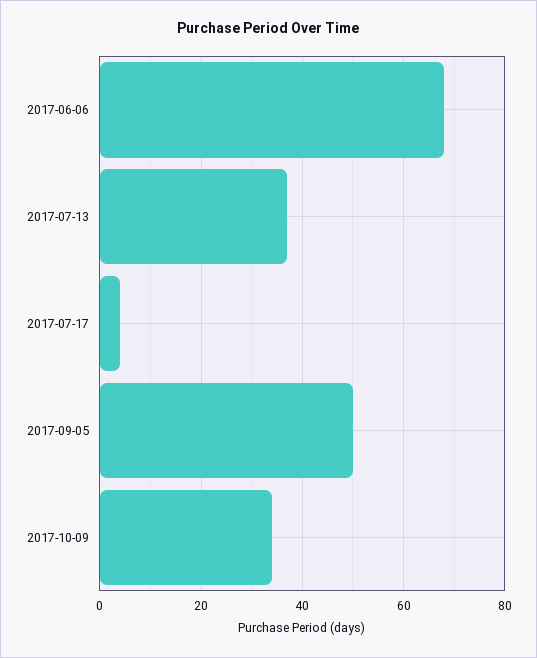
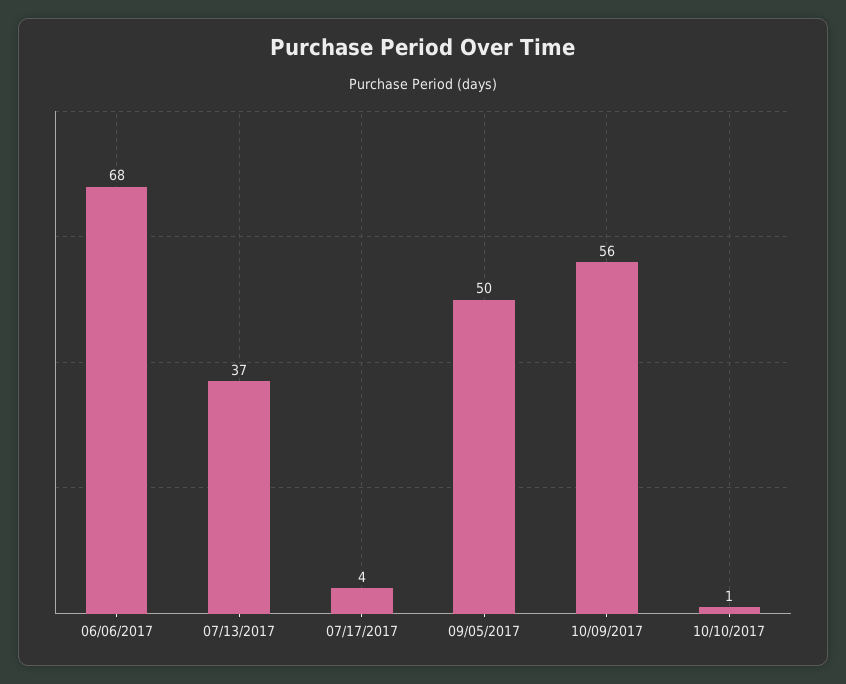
2017-10-09: 35 -> 56
10/10/2017: none -> 1

